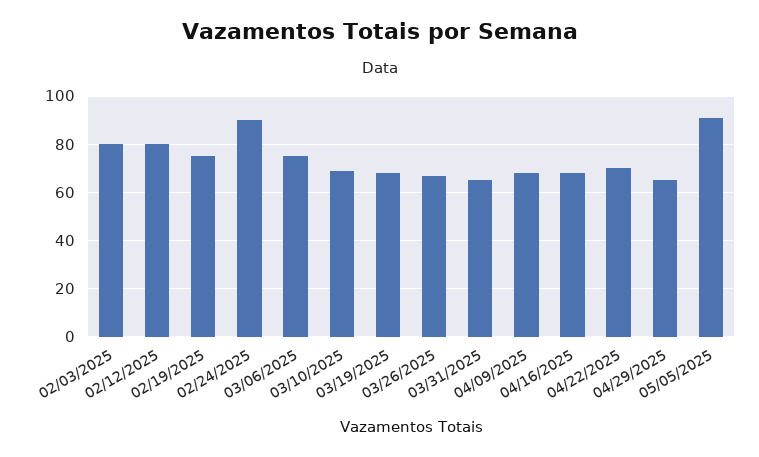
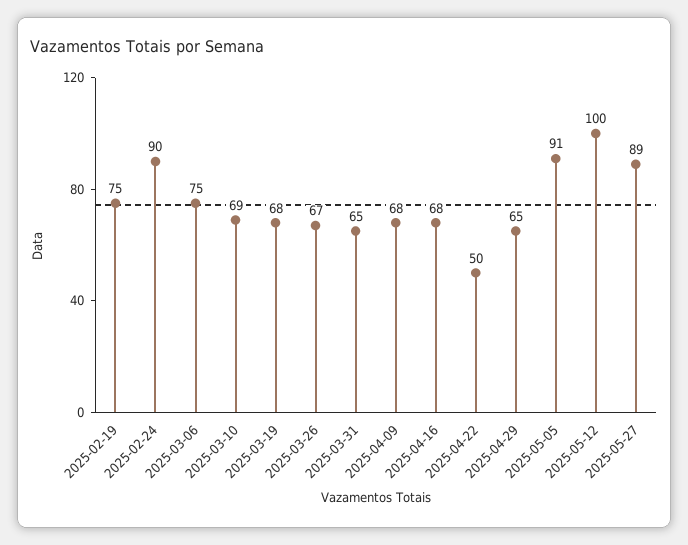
02/03/2025: 80 -> none
02/12/2025: 80 -> none
04/22/2025: 70 -> 50
2025-05-12: none -> 100
2025-05-27: none -> 89

